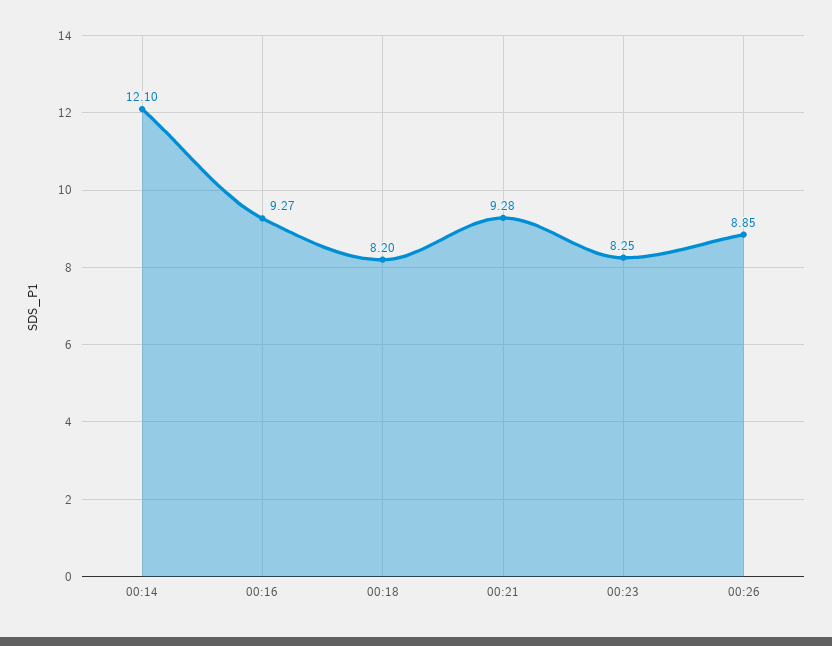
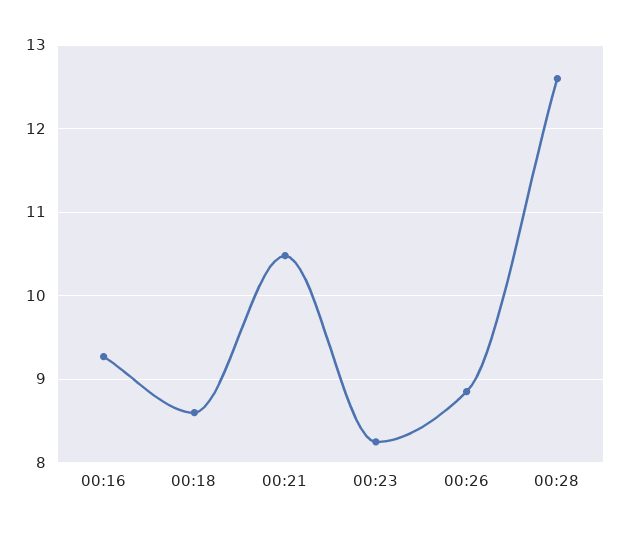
00:14: 12.1 -> none
00:18: 8.2 -> 8.6
00:21: 9.28 -> 10.5
00:28: none -> 12.6

